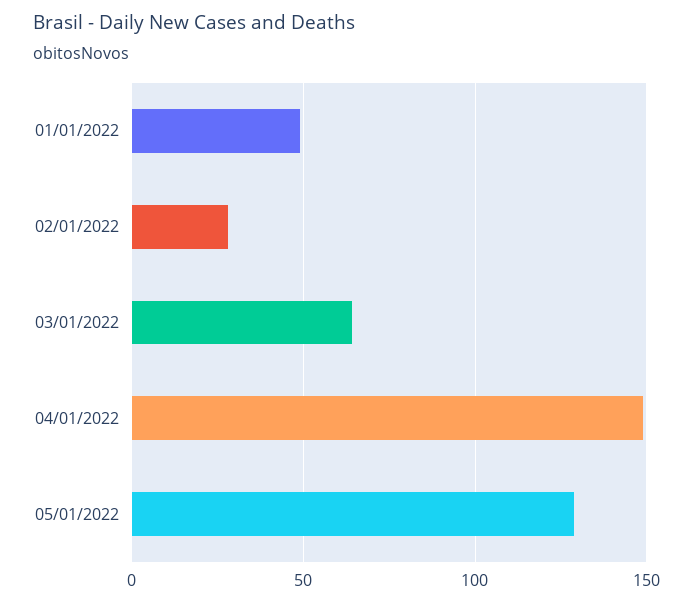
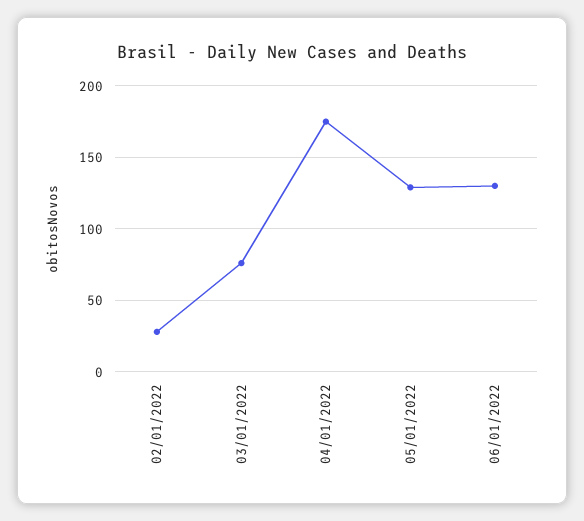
01/01/2022: 50 -> none
03/01/2022: 65 -> 75
04/01/2022: 150 -> 175
06/01/2022: none -> 130

